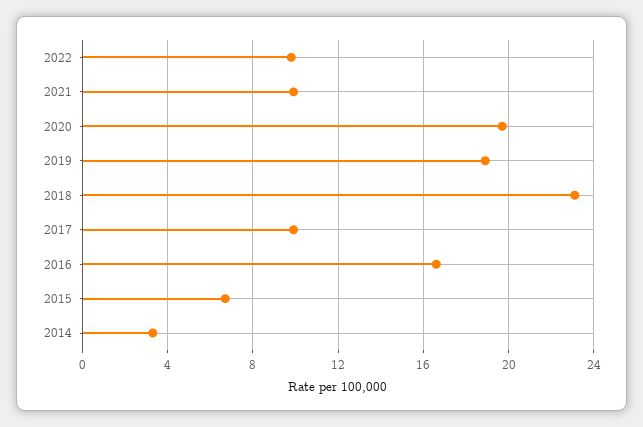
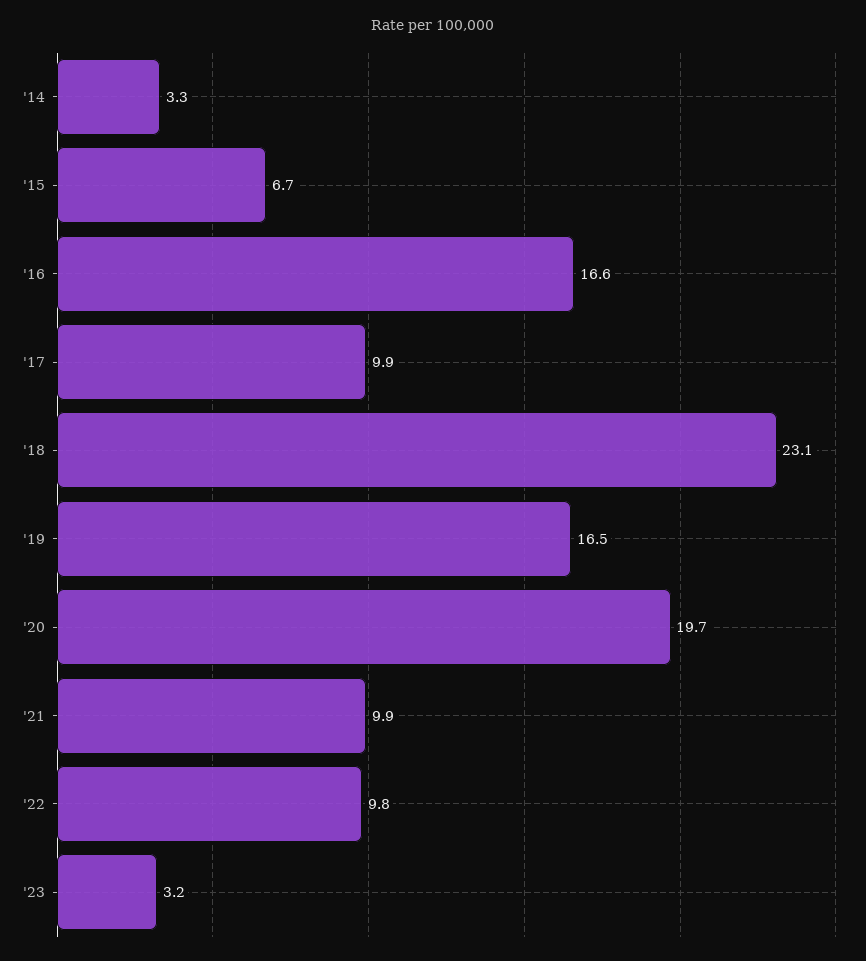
2019: 19 -> 16.5
'23: none -> 3.2

